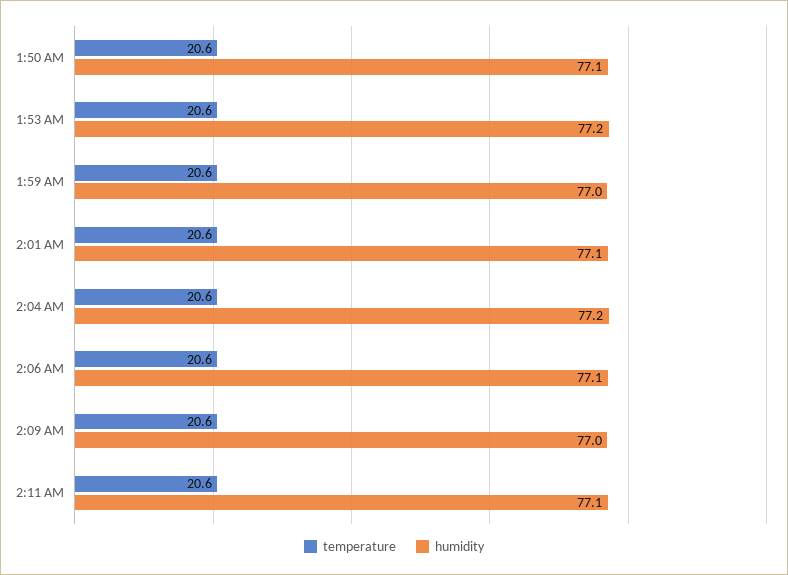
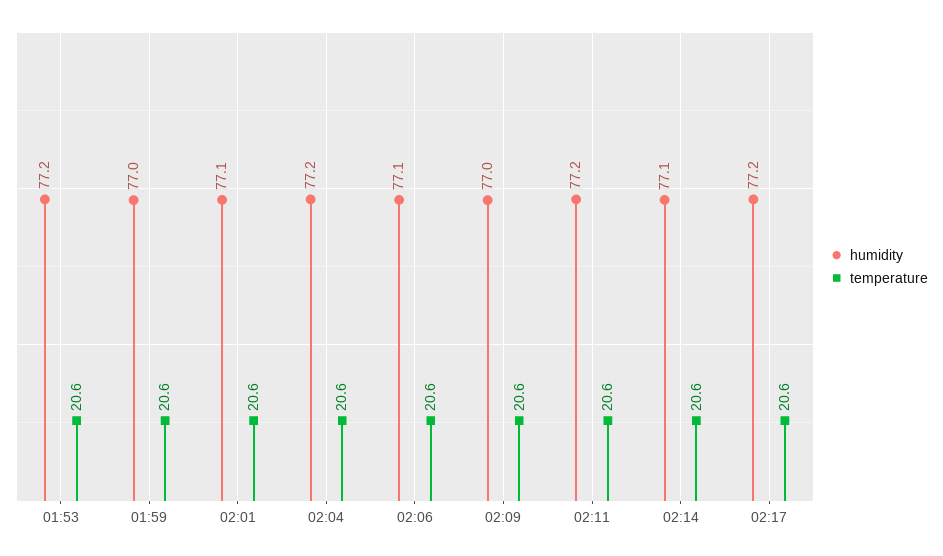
temperature, 1:50 AM: 20.6 -> none
humidity, 1:50 AM: 77.1 -> none
humidity, 2:11 AM: 77.1 -> 77.2
humidity, 02:14: none -> 77.1
temperature, 02:14: none -> 20.6
humidity, 02:17: none -> 77.2
temperature, 02:17: none -> 20.6

